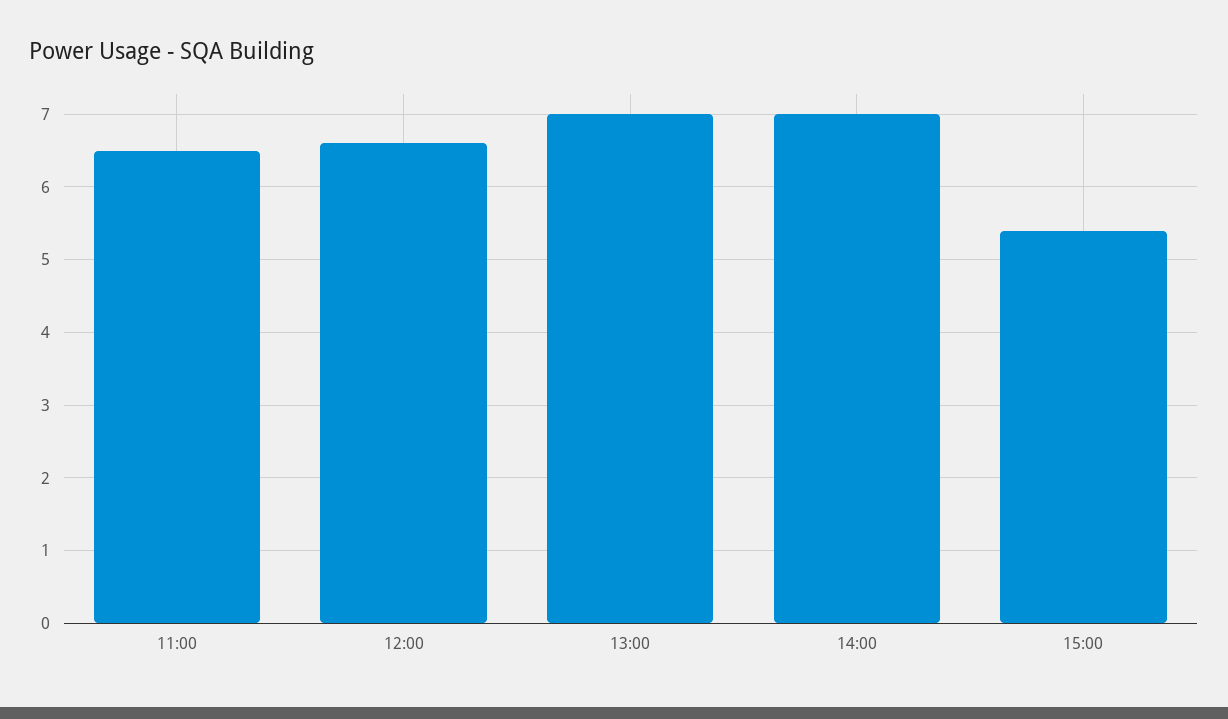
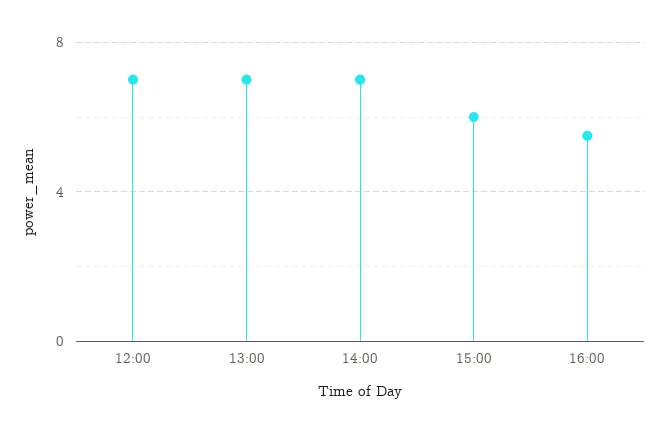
11:00: 6.5 -> none
12:00: 6.6 -> 7
15:00: 5.4 -> 6
16:00: none -> 5.5

